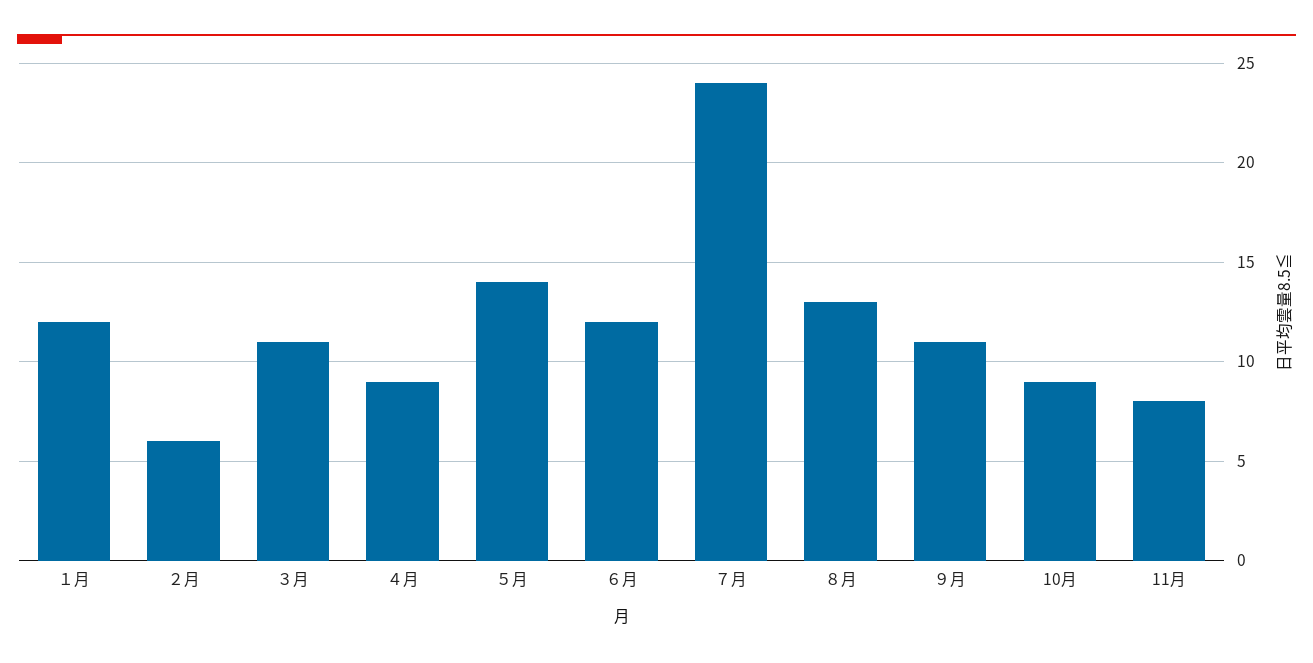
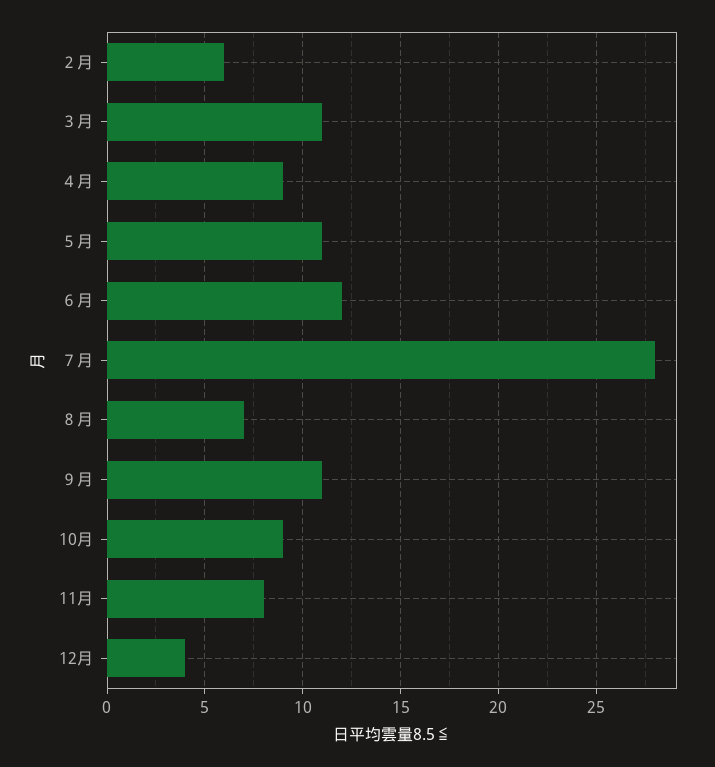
１月: 12 -> none
５月: 14 -> 11
７月: 24 -> 28
８月: 13 -> 7
12月: none -> 4

